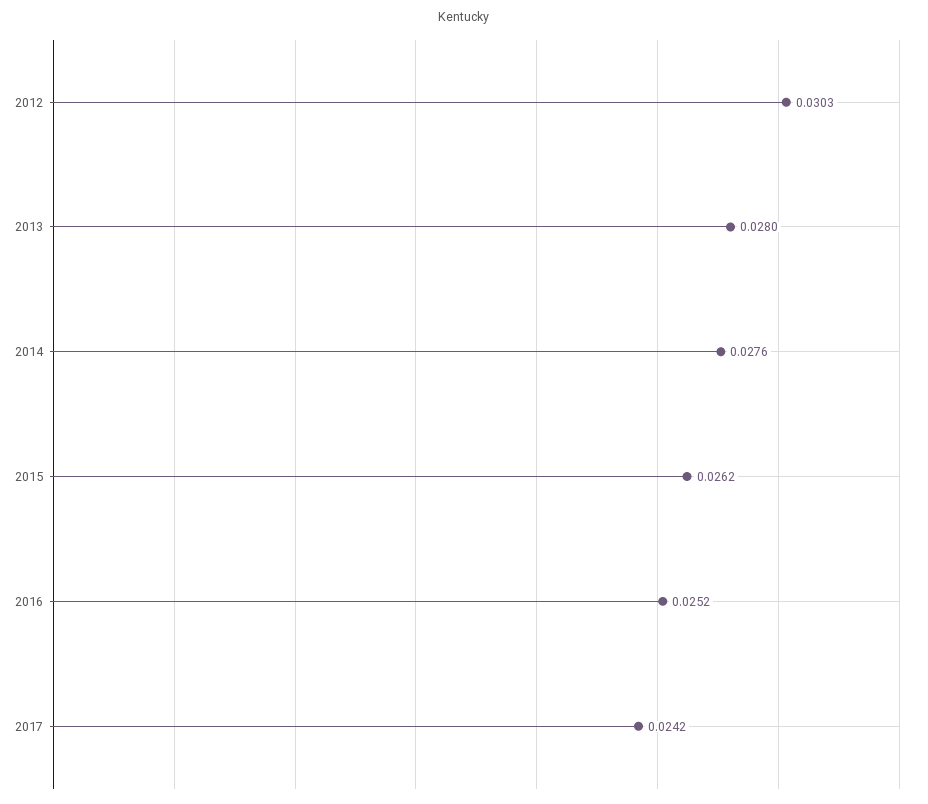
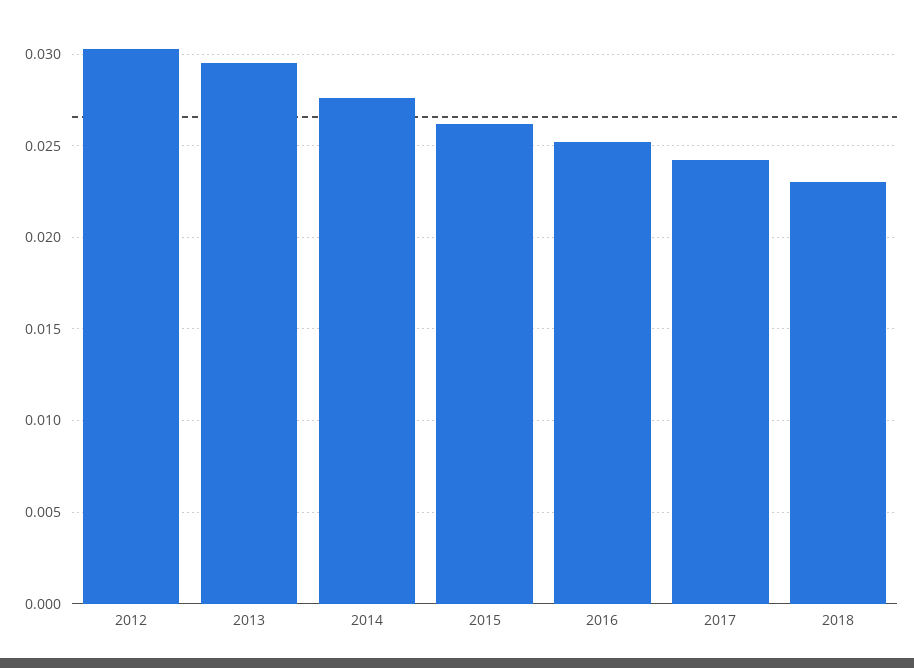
2013: 0.028 -> 0.0295
2018: none -> 0.023

